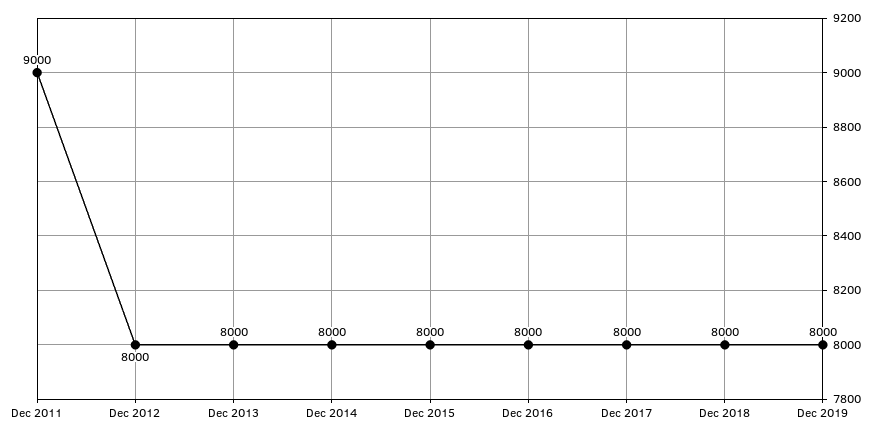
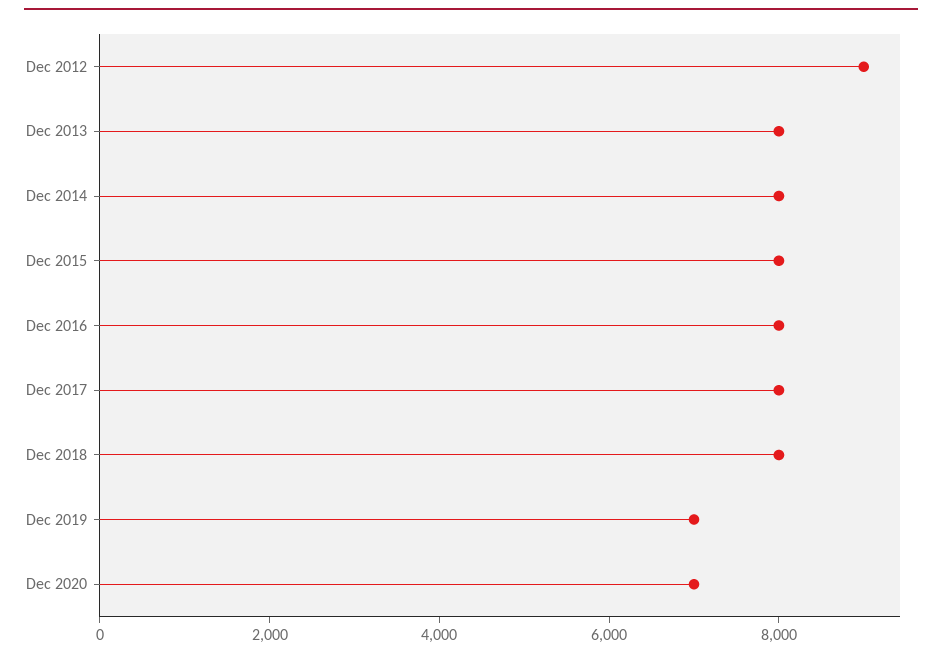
Dec 2011: 9000 -> none
Dec 2012: 8000 -> 9000
Dec 2019: 8000 -> 7000
Dec 2020: none -> 7000

